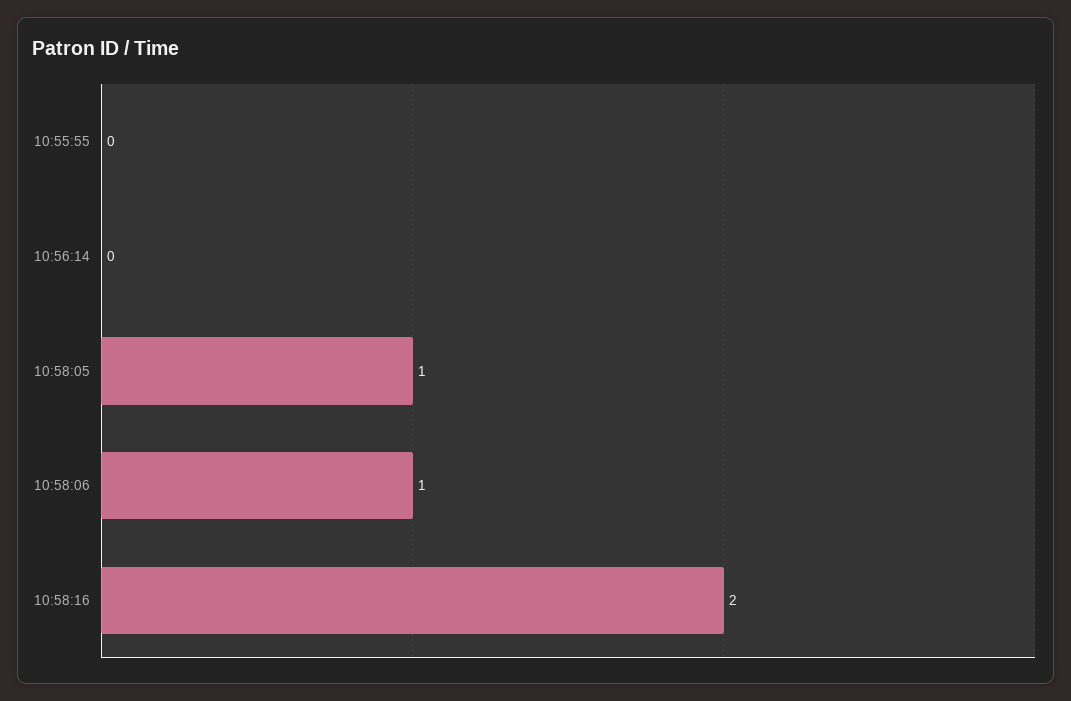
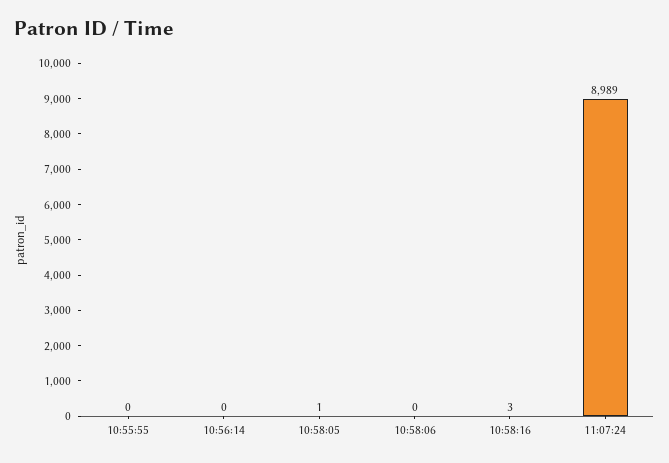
10:58:06: 1 -> 0
10:58:16: 2 -> 3
11:07:24: none -> 8989

